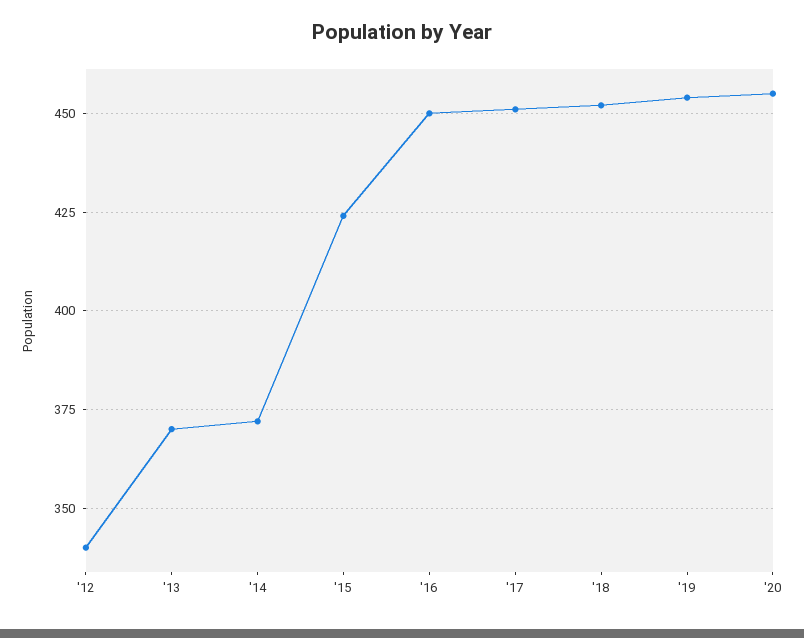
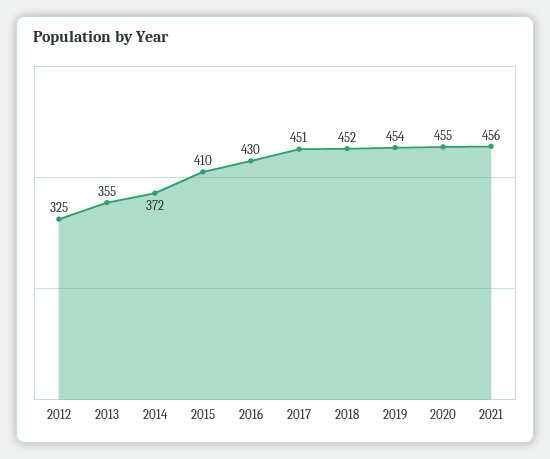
'12: 340 -> 325
'13: 370 -> 355
'15: 425 -> 410
'16: 450 -> 430
2021: none -> 456

